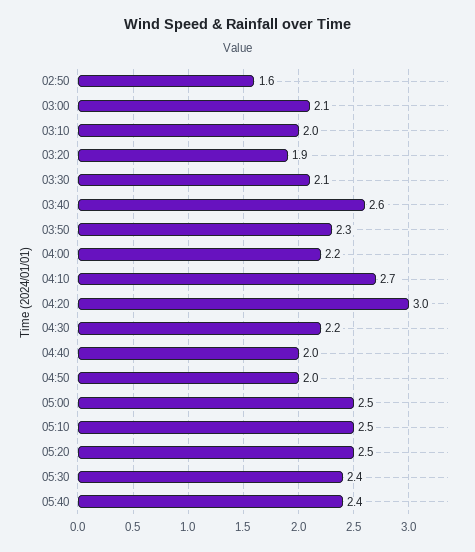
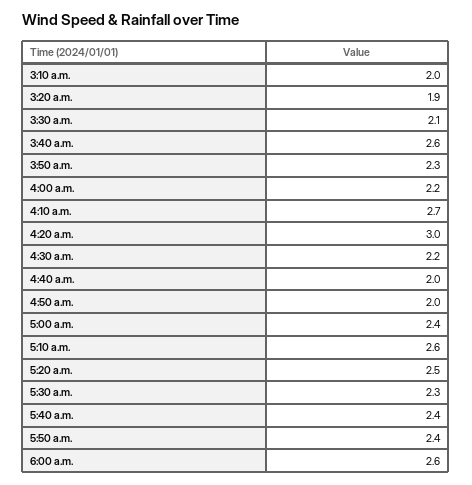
02:50: 1.6 -> none
03:00: 2.1 -> none
05:00: 2.5 -> 2.4
05:10: 2.5 -> 2.6
05:30: 2.4 -> 2.3
5:50 a.m.: none -> 2.4
6:00 a.m.: none -> 2.6

